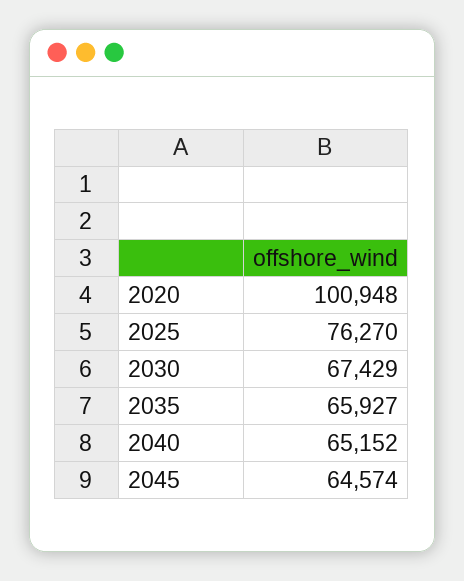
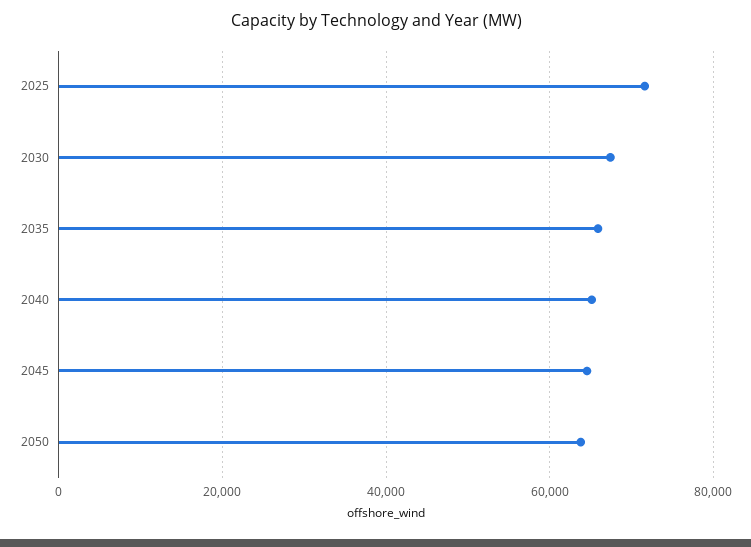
2020: 100948 -> none
2025: 76270 -> 72000
2050: none -> 64000

